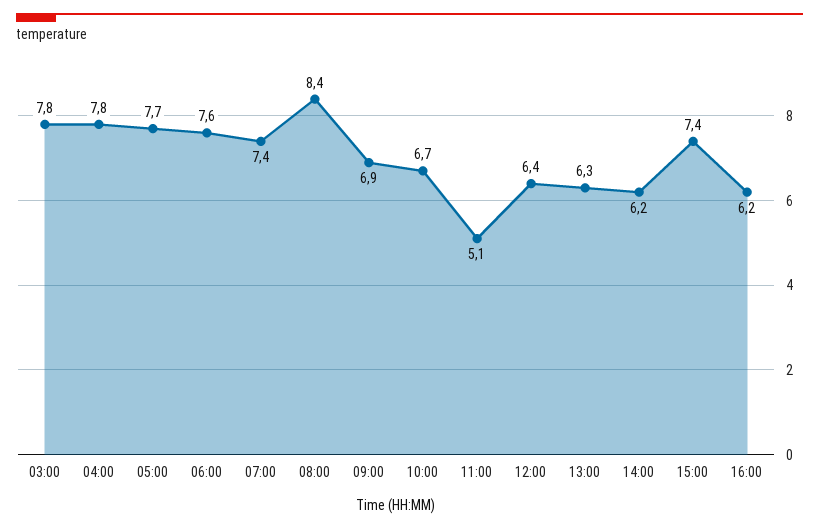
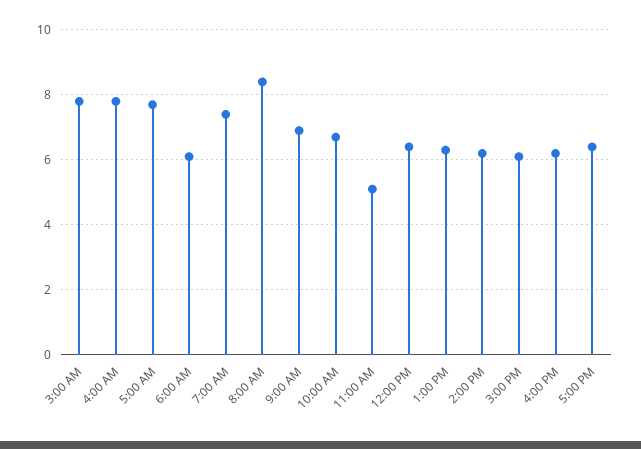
06:00: 7.6 -> 6
15:00: 7.4 -> 6
5:00 PM: none -> 6.5

